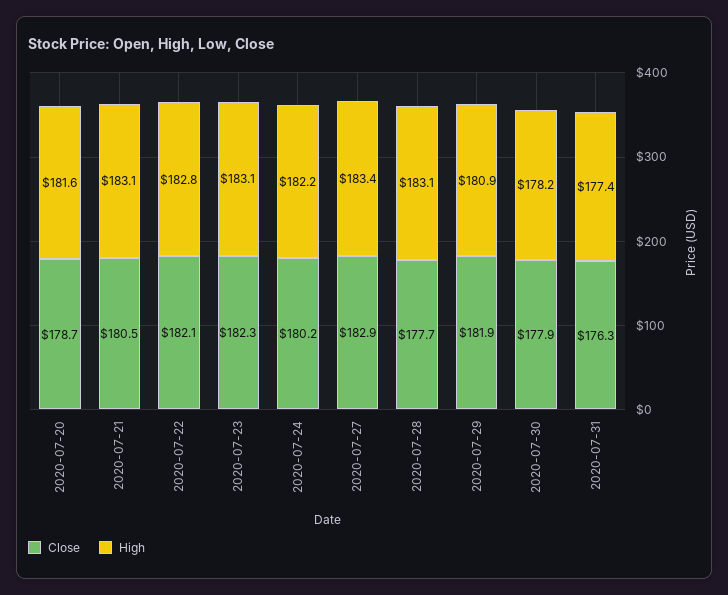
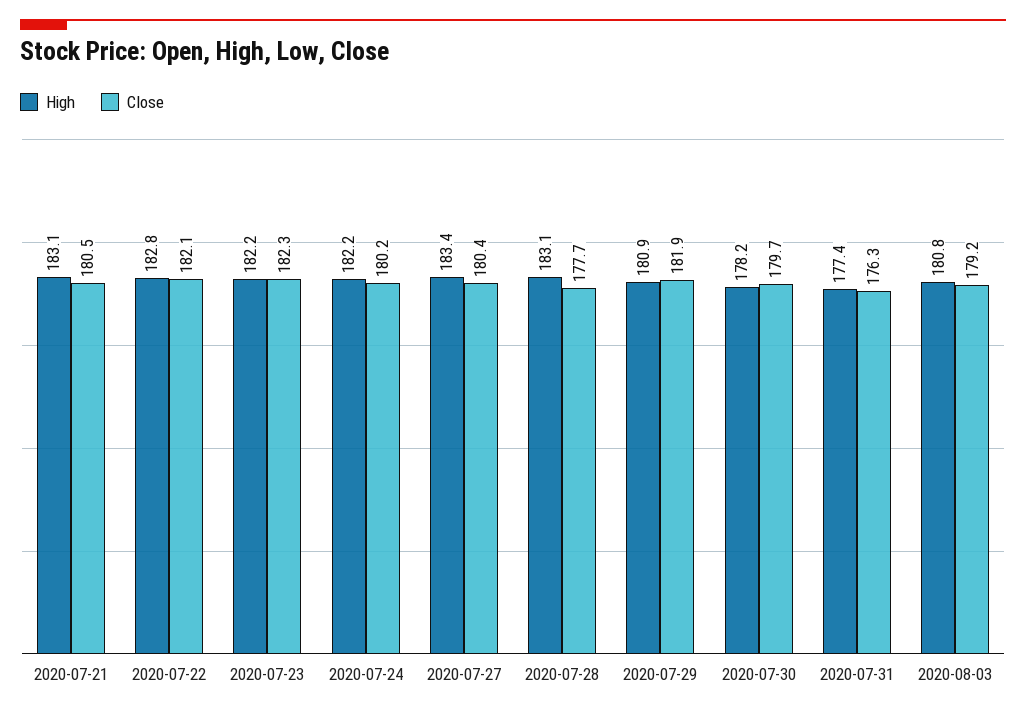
Close, 2020-07-20: 178.7 -> none
High, 2020-07-20: 181.6 -> none
High, 2020-07-23: 183.1 -> 182.2
Close, 2020-07-27: 182.9 -> 180.4
Close, 2020-07-30: 177.9 -> 179.7
High, 2020-08-03: none -> 180.8
Close, 2020-08-03: none -> 179.2

